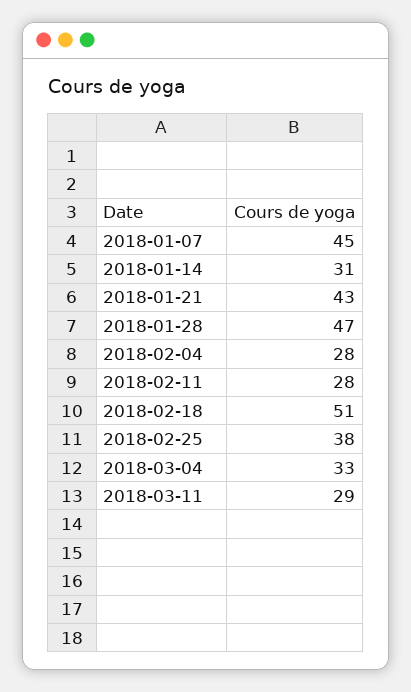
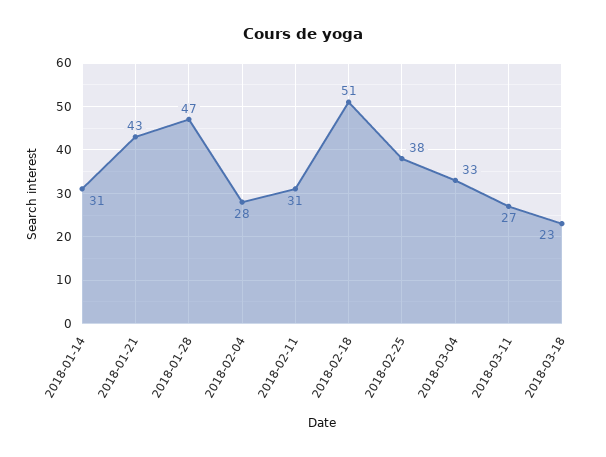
2018-01-07: 45 -> none
2018-02-11: 28 -> 31
2018-03-11: 29 -> 27
2018-03-18: none -> 23

